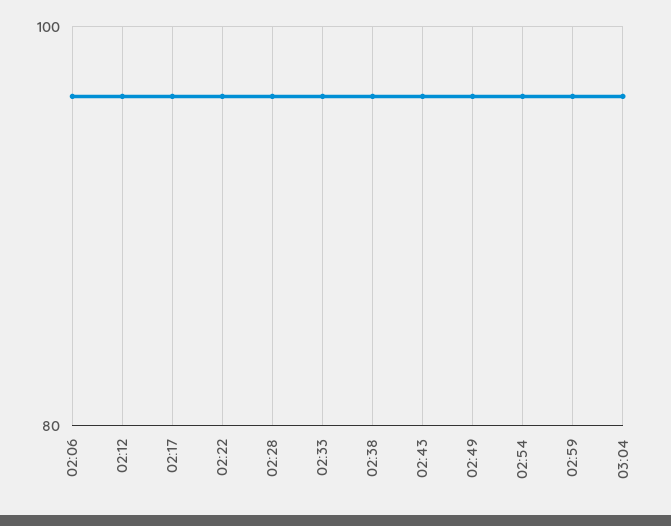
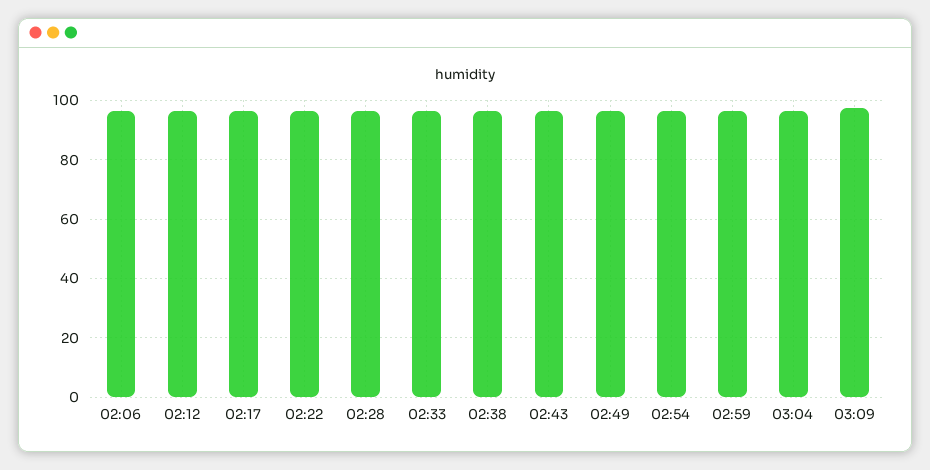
03:09: none -> 97.5

